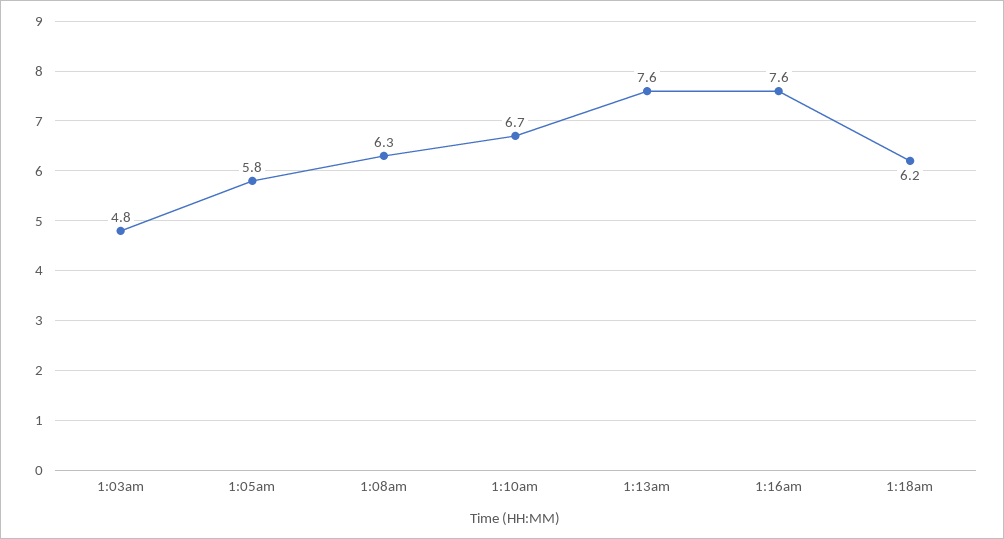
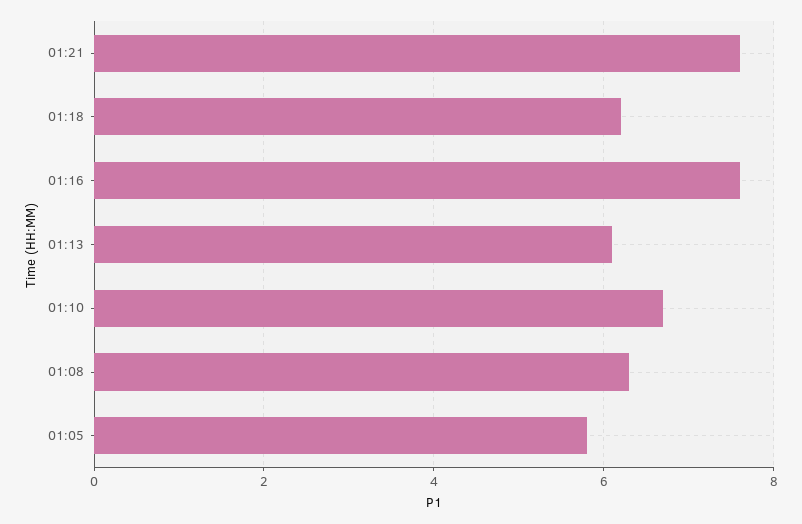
1:03am: 4.8 -> none
1:13am: 7.6 -> 6
01:21: none -> 7.5

